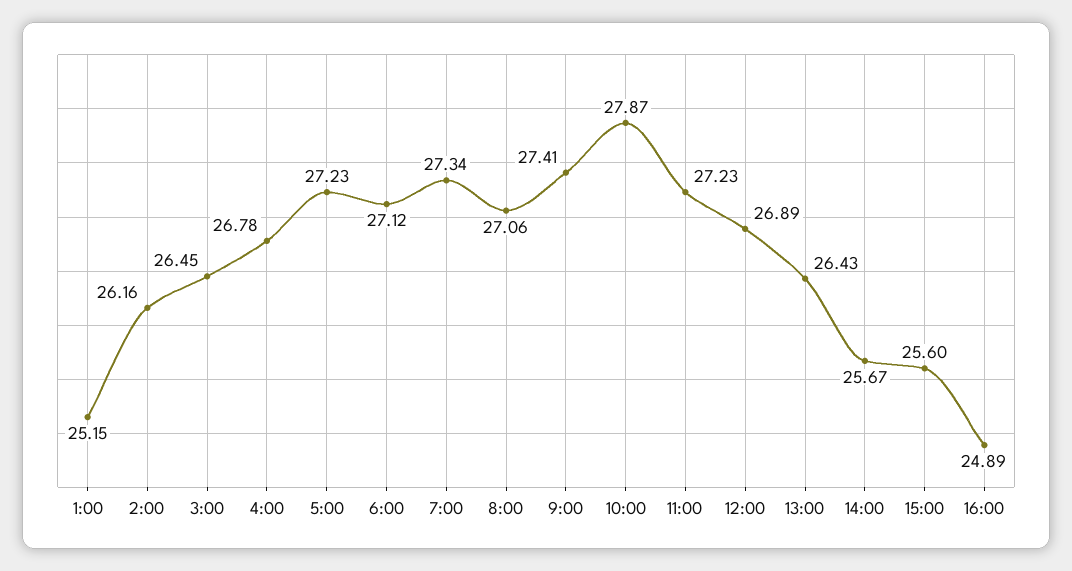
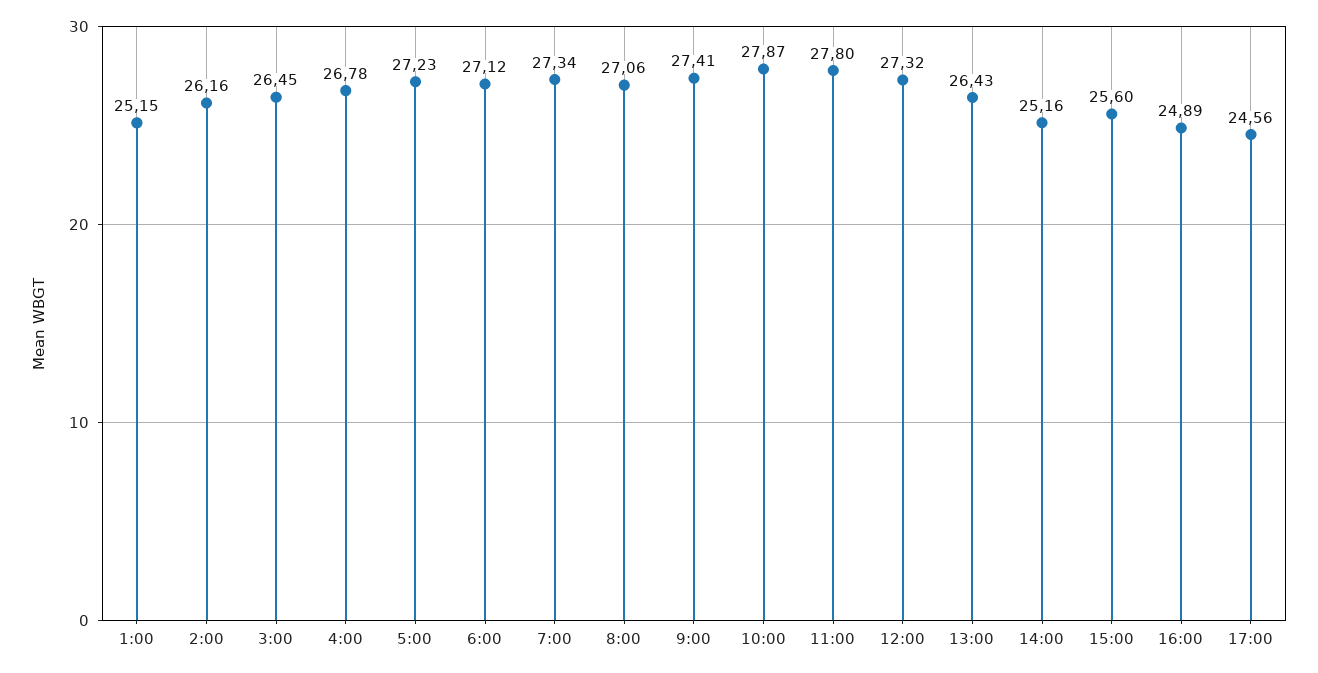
11:00: 27.23 -> 27.8
12:00: 26.89 -> 27.32
14:00: 25.67 -> 25.16
17:00: none -> 24.56

